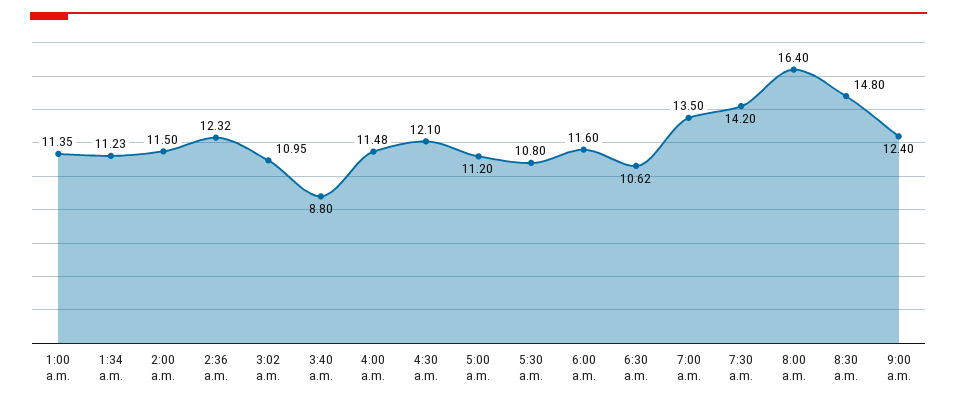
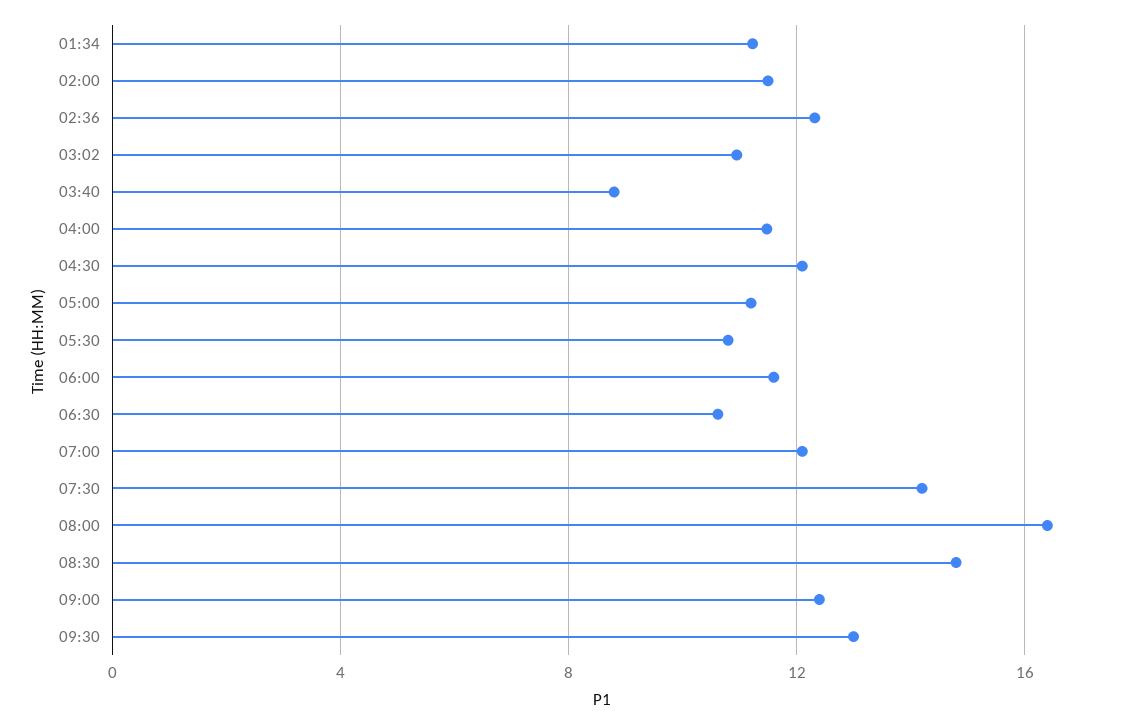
1:00 a.m.: 11.35 -> none
7:00 a.m.: 13.5 -> 12
09:30: none -> 13

